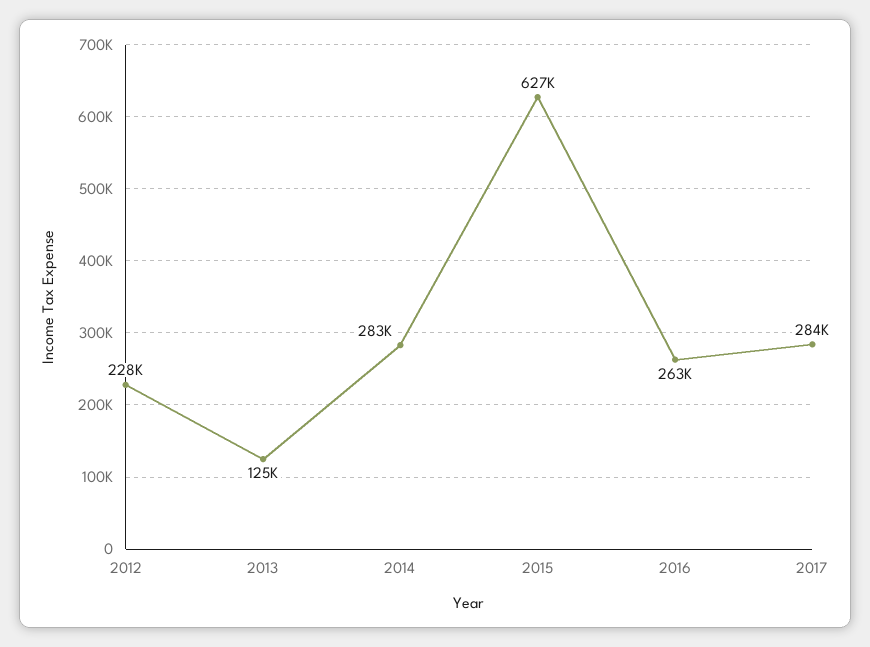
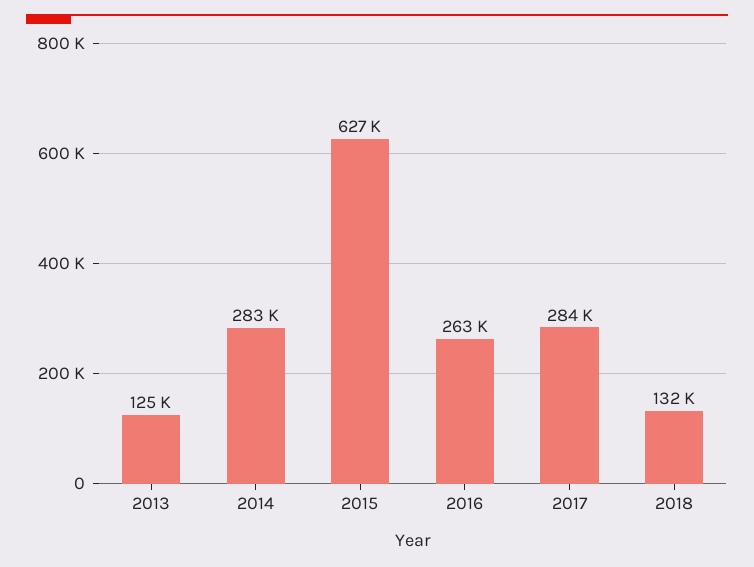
2012: 228000 -> none
2018: none -> 132000

